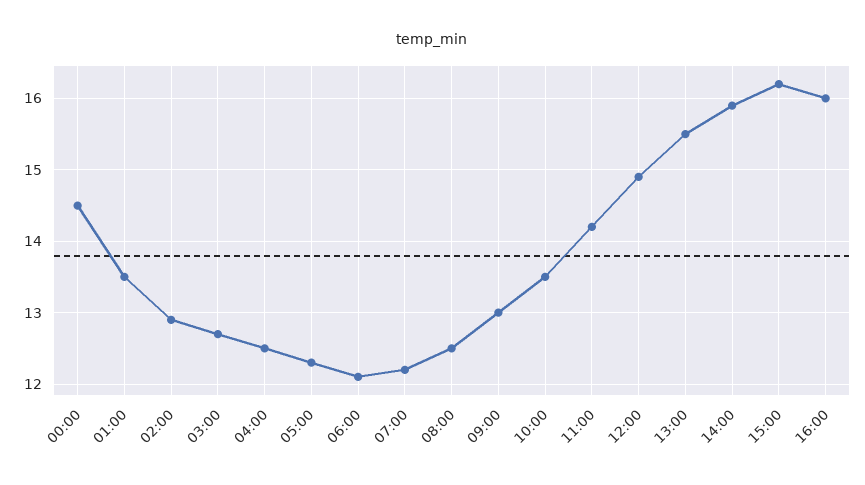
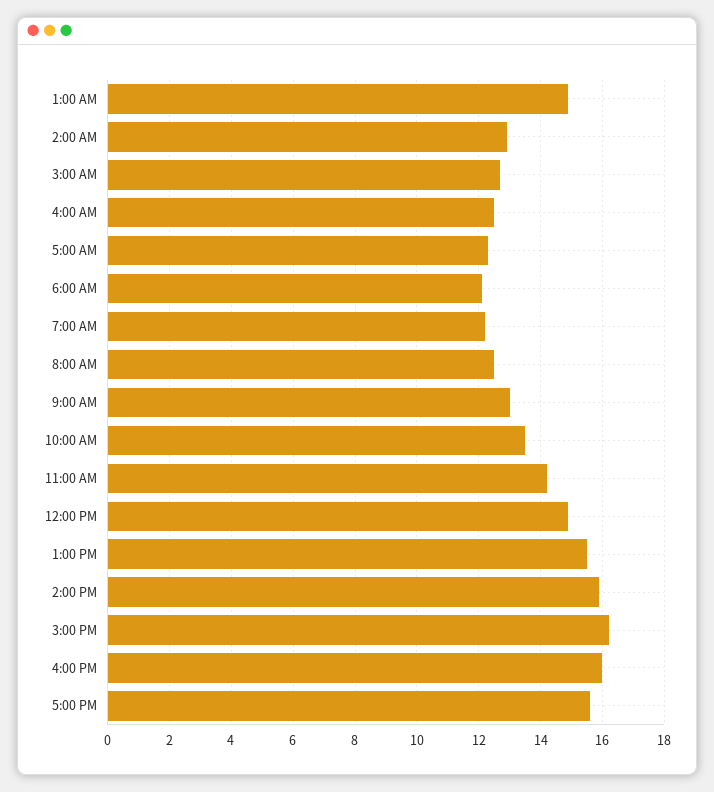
00:00: 14.5 -> none
01:00: 13.5 -> 15
5:00 PM: none -> 15.5

